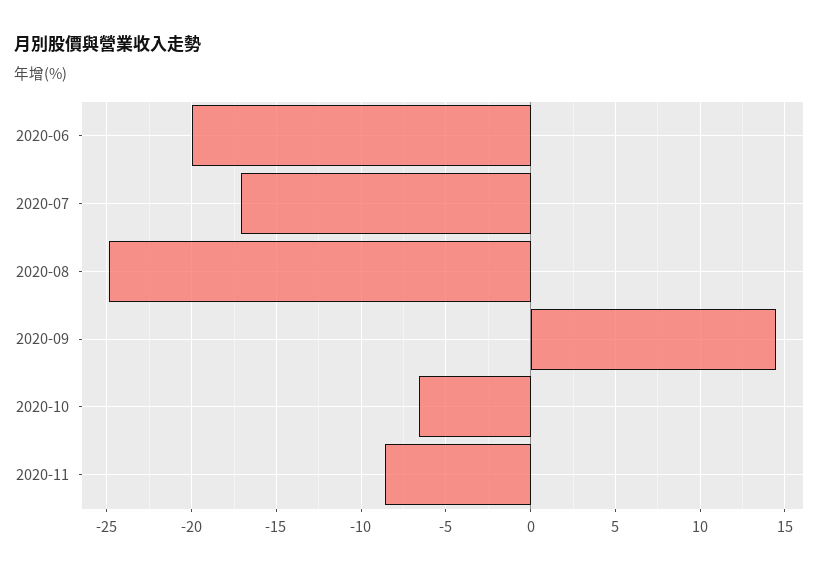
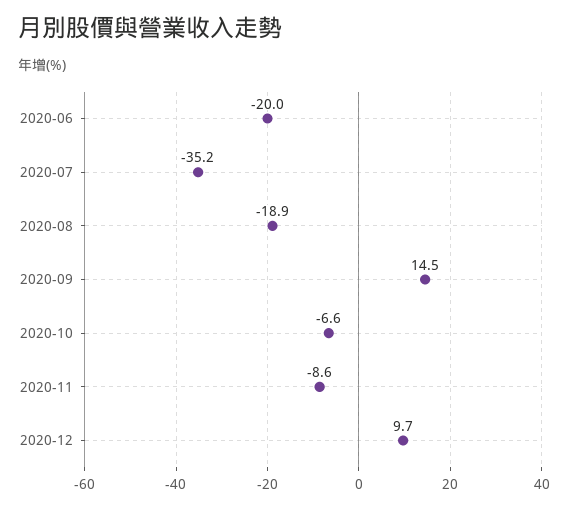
2020-07: -17 -> -35.2
2020-08: -25 -> -18.9
2020-12: none -> 9.7

